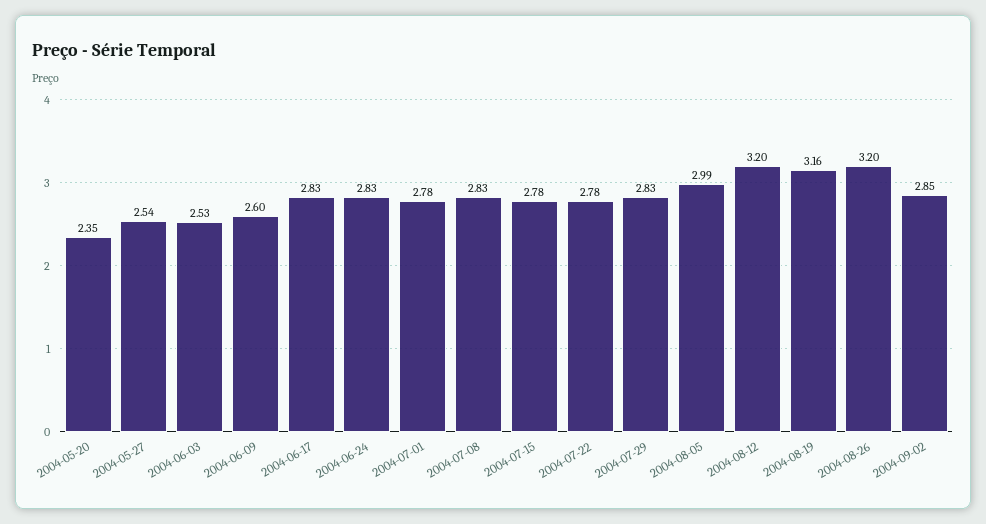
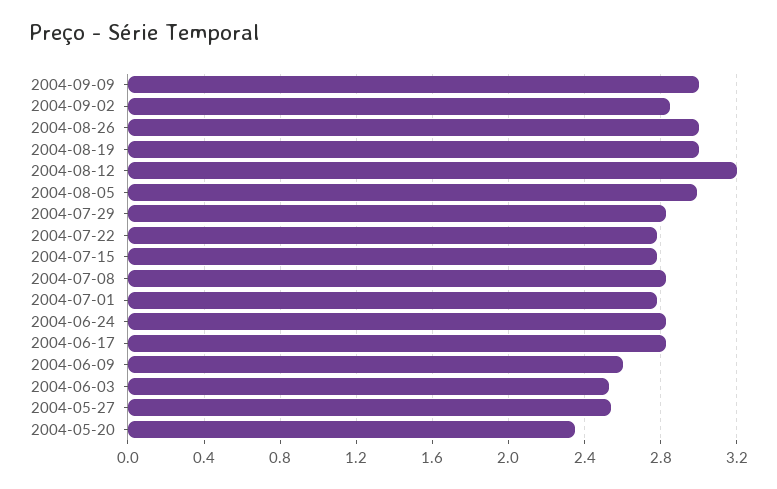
2004-08-19: 3.16 -> 3
2004-08-26: 3.2 -> 3
2004-09-09: none -> 3

